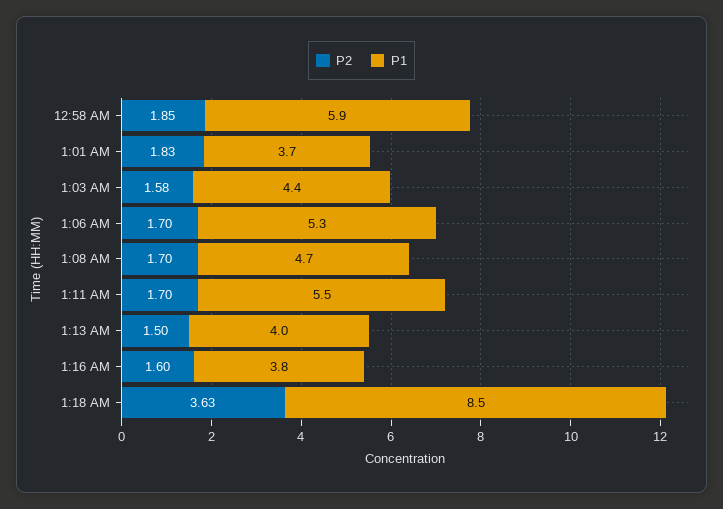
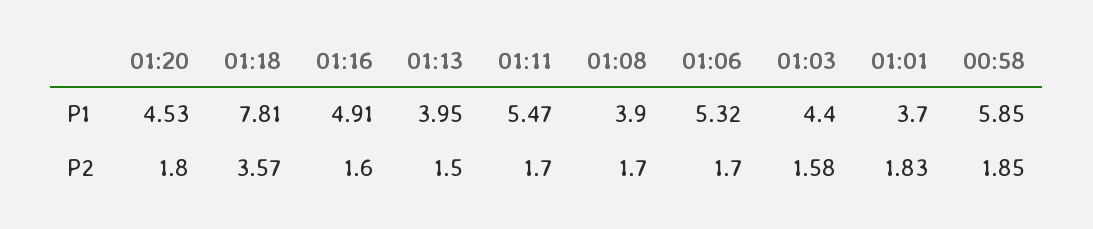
P1, 1:08 AM: 4.7 -> 3.9
P1, 1:16 AM: 3.8 -> 4.91
P2, 1:18 AM: 3.63 -> 3.57
P1, 1:18 AM: 8.5 -> 7.81
P1, 01:20: none -> 4.53
P2, 01:20: none -> 1.8

